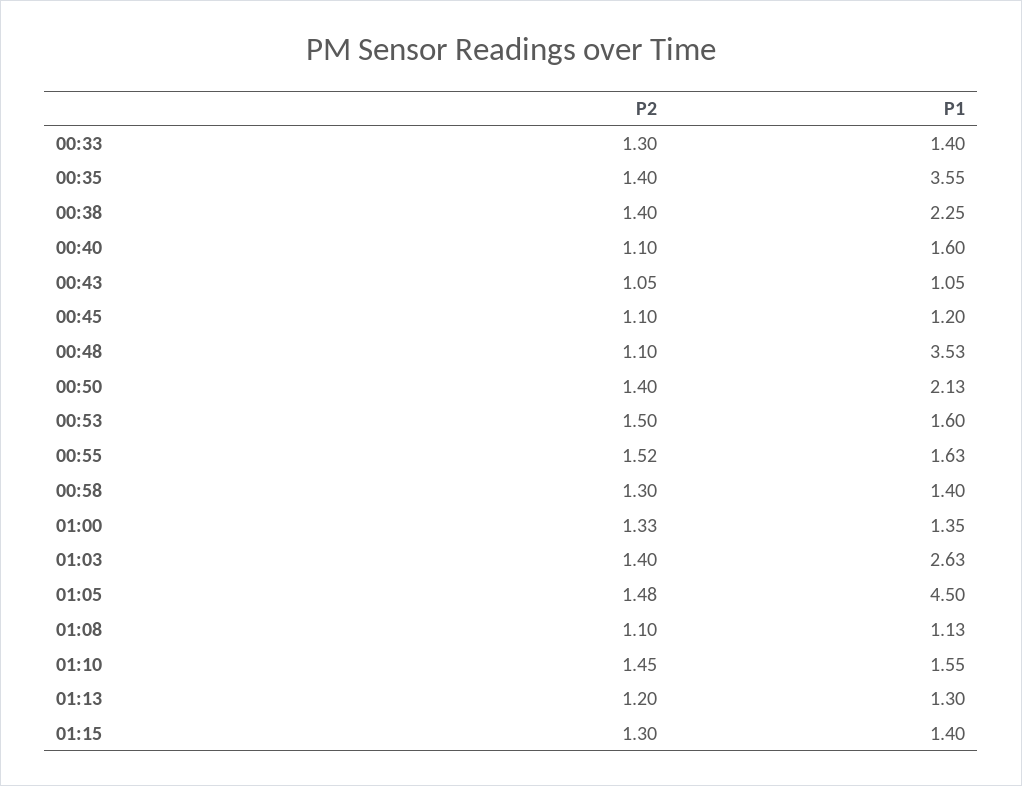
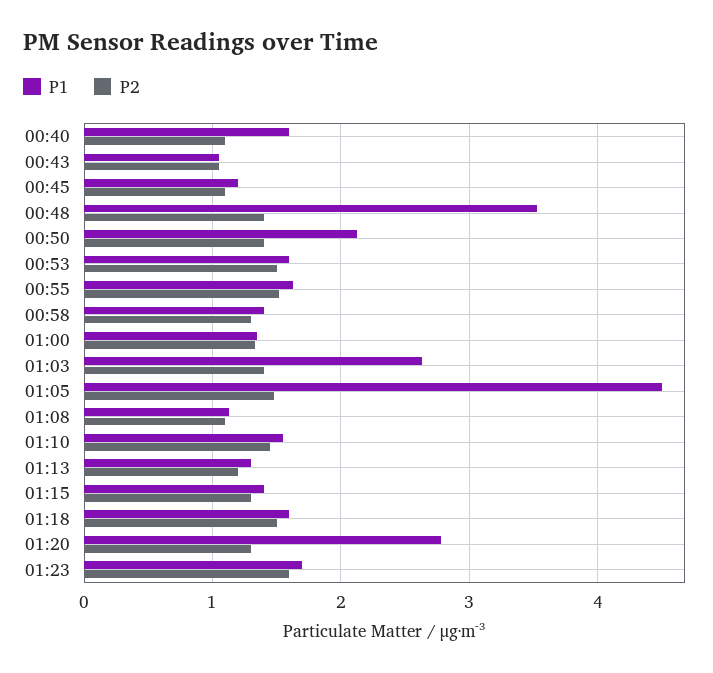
P2, 00:33: 1.3 -> none
P1, 00:33: 1.4 -> none
P2, 00:35: 1.4 -> none
P1, 00:35: 3.55 -> none
P2, 00:38: 1.4 -> none
P1, 00:38: 2.25 -> none
P2, 00:48: 1.1 -> 1.4
P1, 01:18: none -> 1.6
P2, 01:18: none -> 1.5
P1, 01:20: none -> 2.8
P2, 01:20: none -> 1.3
P1, 01:23: none -> 1.7
P2, 01:23: none -> 1.6

